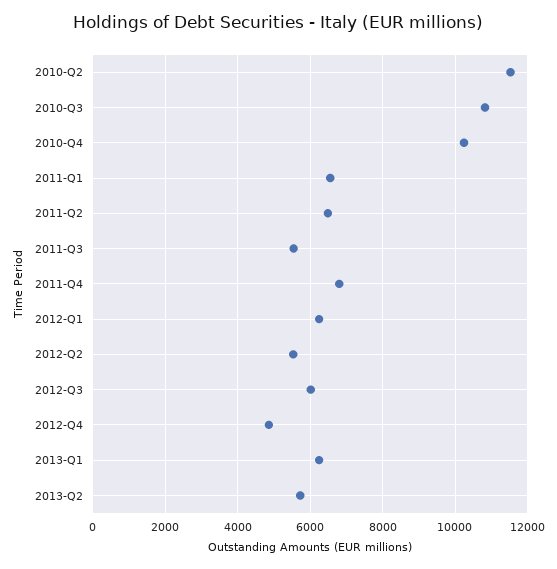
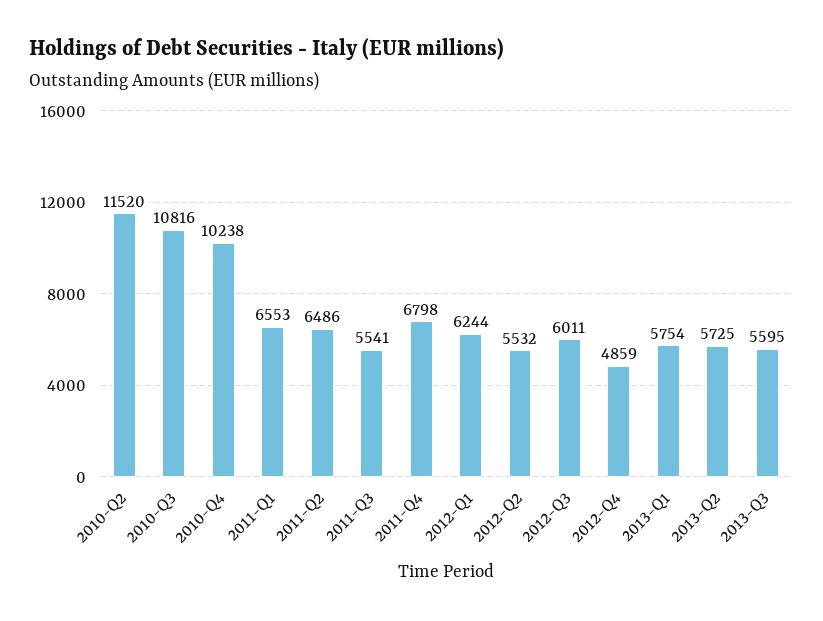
2013-Q1: 6200 -> 5754
2013-Q3: none -> 5595

